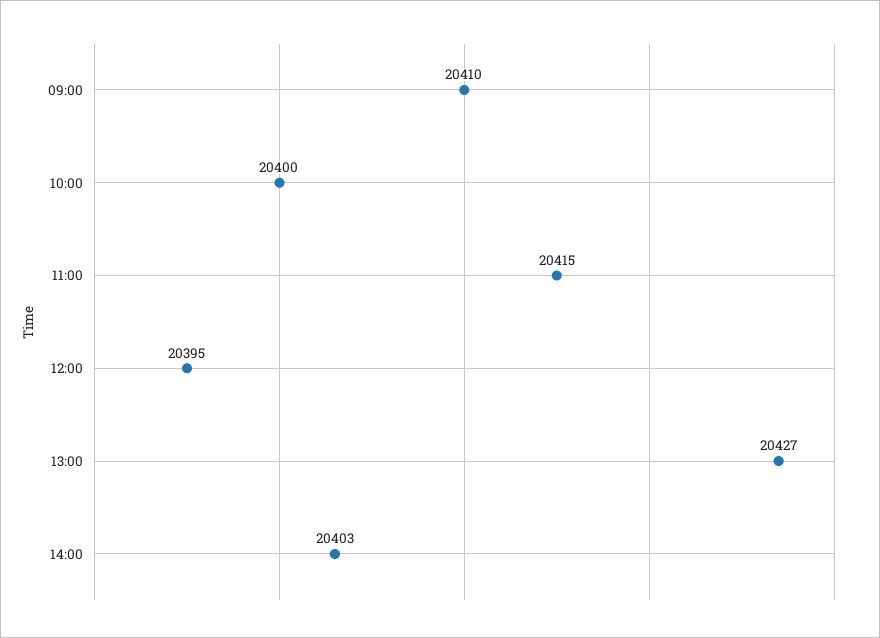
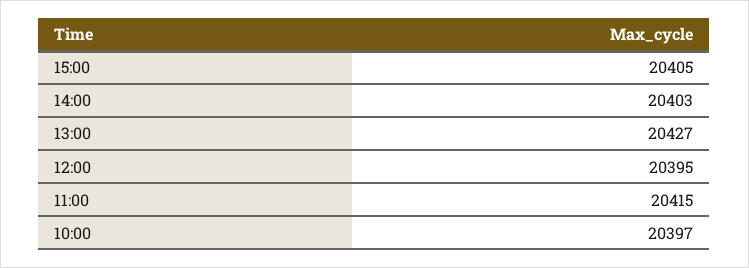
09:00: 20410 -> none
10:00: 20400 -> 20397
15:00: none -> 20405

